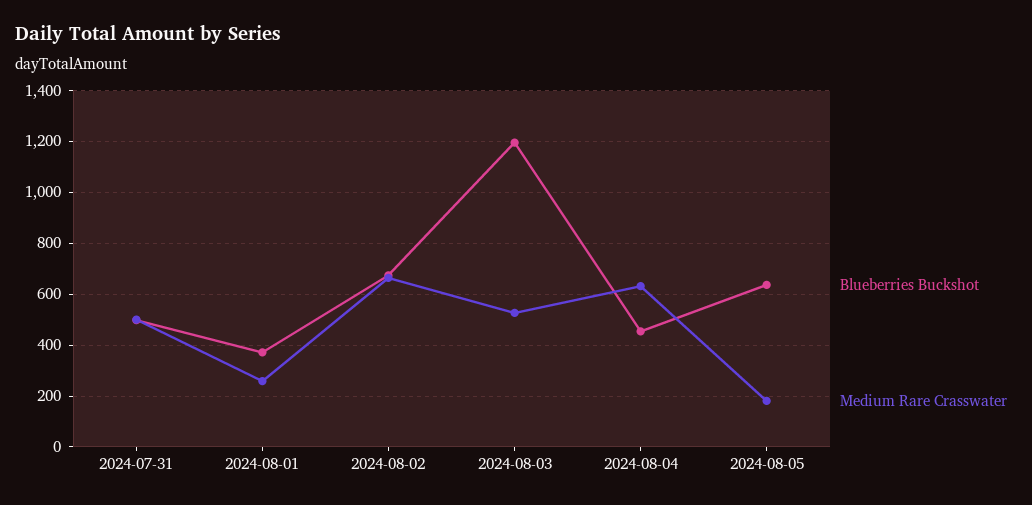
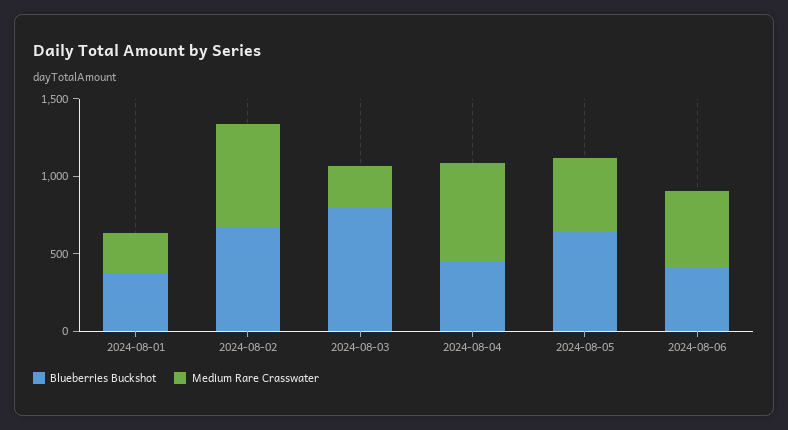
Blueberries Buckshot, 2024-07-31: 500 -> none
Medium Rare Crasswater, 2024-07-31: 500 -> none
Blueberries Buckshot, 2024-08-03: 1200 -> 800
Medium Rare Crasswater, 2024-08-03: 525 -> 300
Medium Rare Crasswater, 2024-08-05: 175 -> 500
Blueberries Buckshot, 2024-08-06: none -> 400
Medium Rare Crasswater, 2024-08-06: none -> 500

